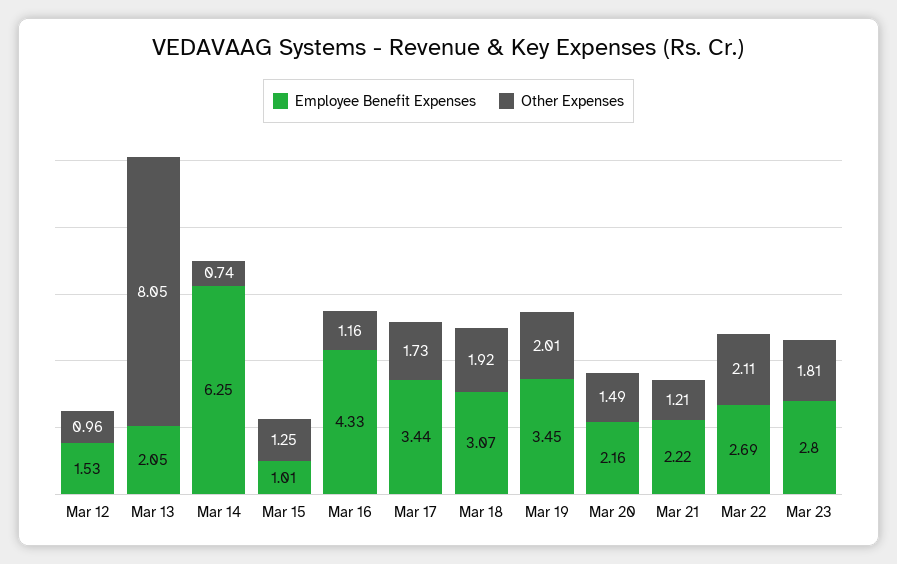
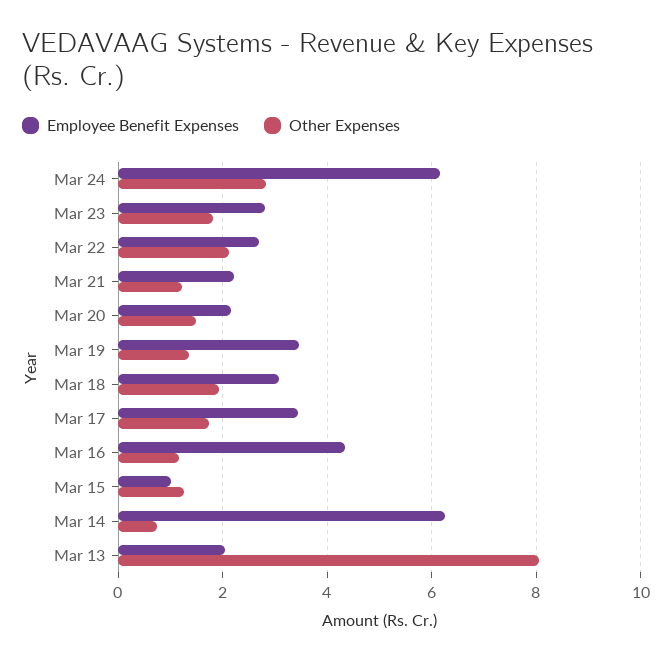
Employee Benefit Expenses, Mar 12: 1.53 -> none
Other Expenses, Mar 12: 0.96 -> none
Other Expenses, Mar 19: 2.01 -> 1.4
Employee Benefit Expenses, Mar 24: none -> 6.2
Other Expenses, Mar 24: none -> 2.8

